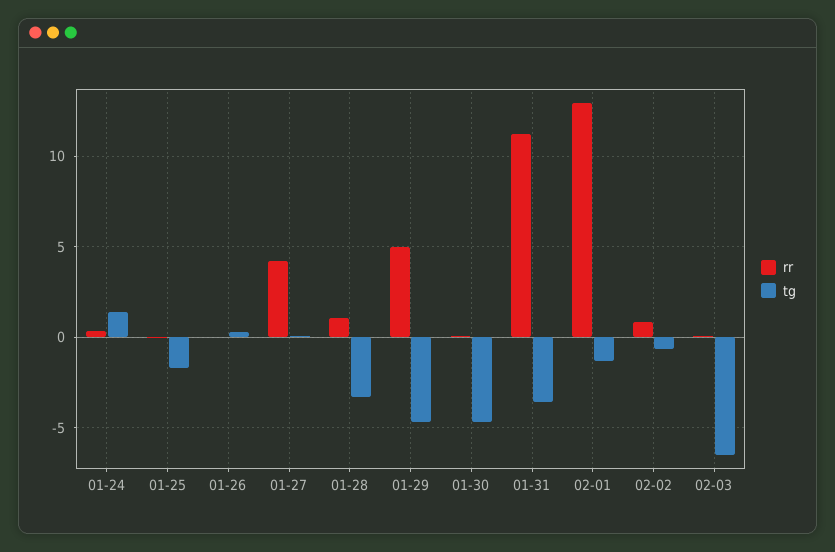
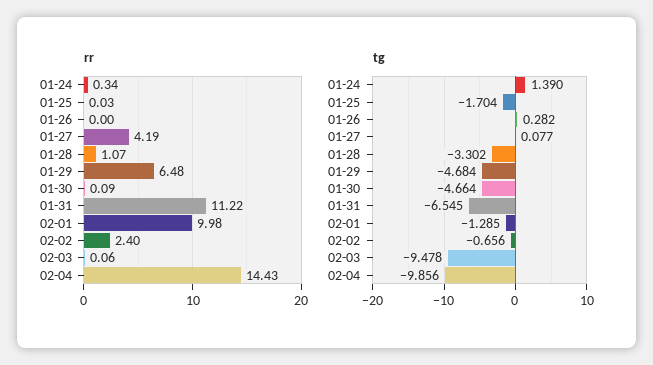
rr, 01-29: 5 -> 6.48
tg, 01-31: -3.5 -> -6.545
rr, 02-01: 13 -> 9.98
rr, 02-02: 1 -> 2.4
tg, 02-03: -6.5 -> -9.478
rr, 02-04: none -> 14.43
tg, 02-04: none -> -9.856

